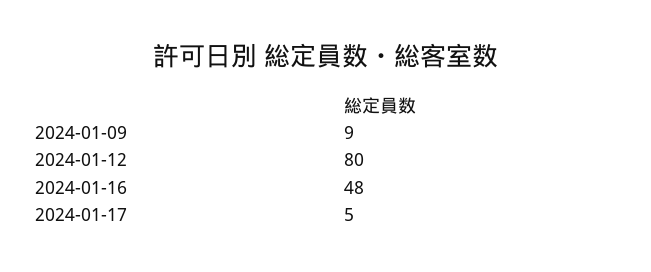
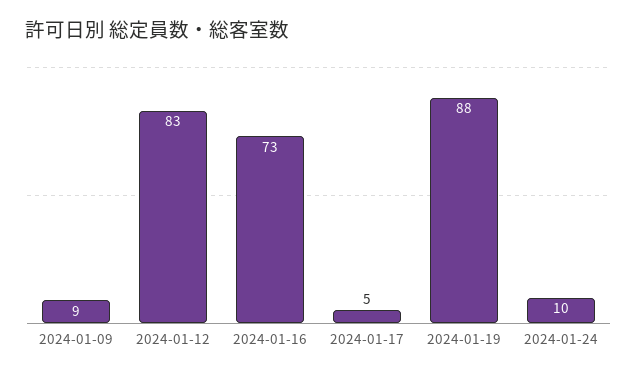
2024-01-12: 80 -> 83
2024-01-16: 48 -> 73
2024-01-19: none -> 88
2024-01-24: none -> 10

